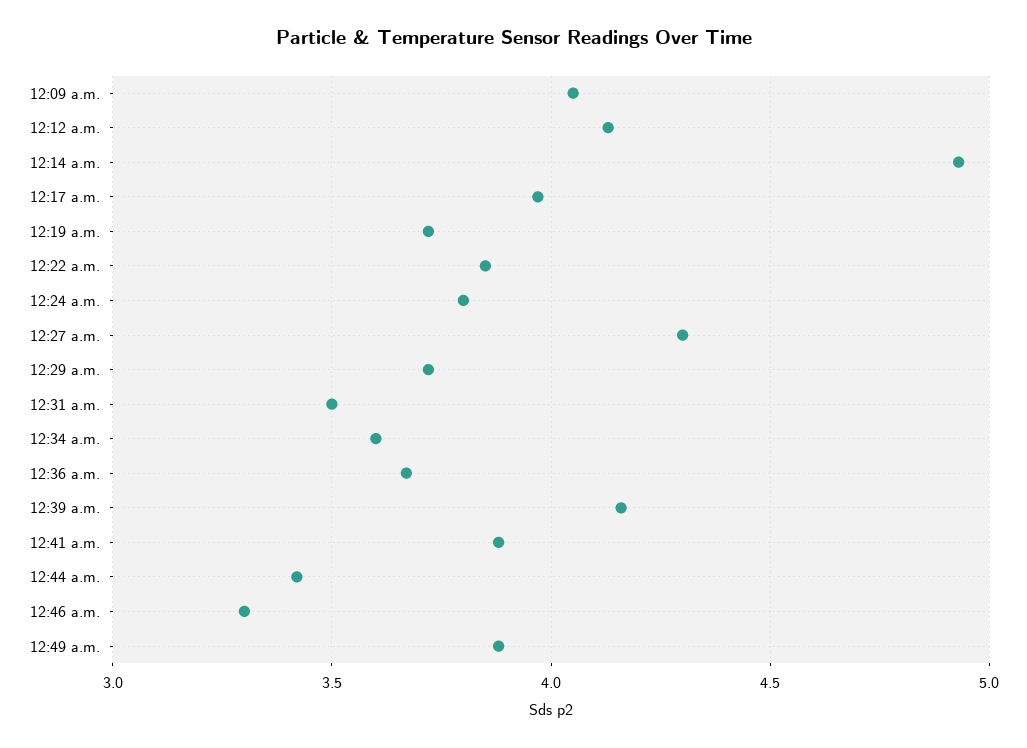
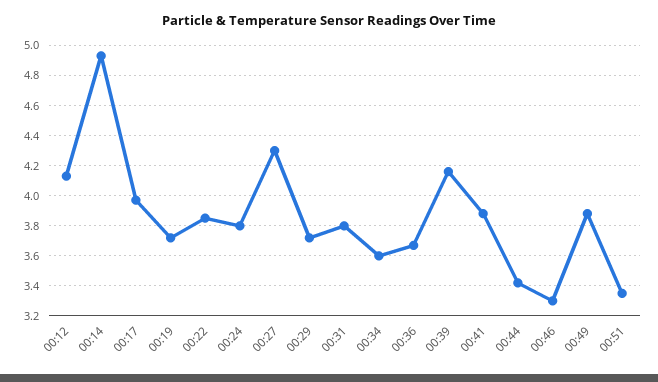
12:09 a.m.: 4.05 -> none
12:31 a.m.: 3.5 -> 3.8
00:51: none -> 3.35

